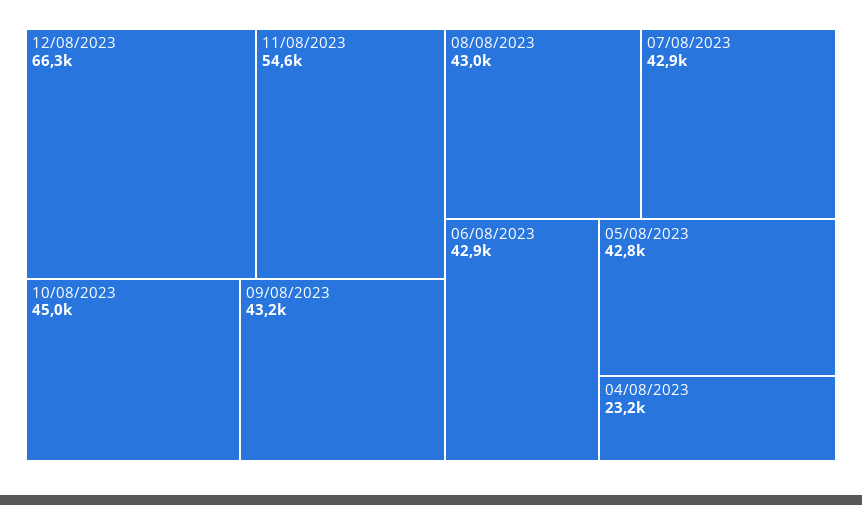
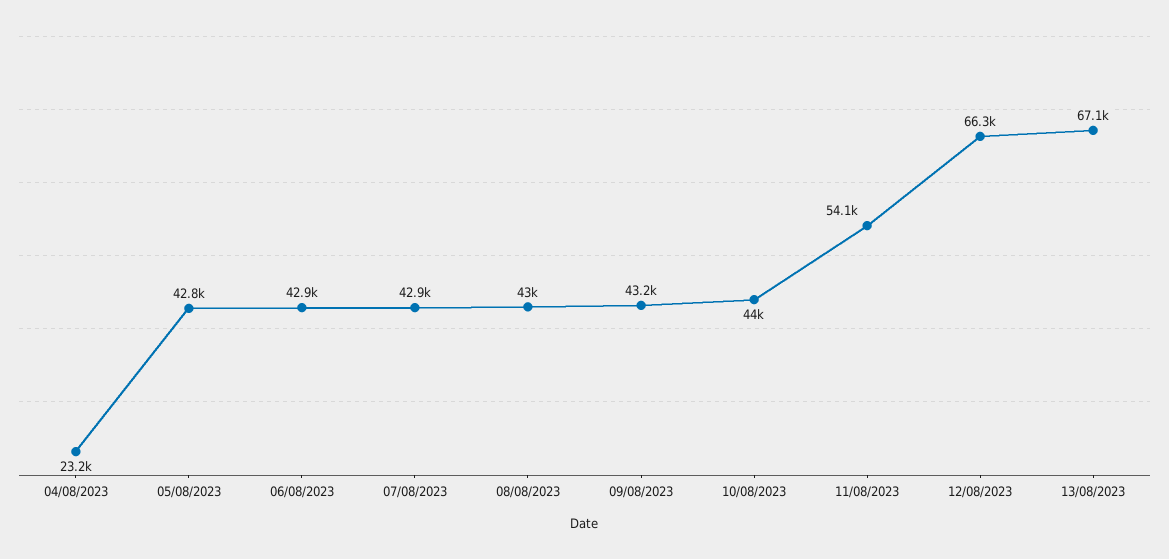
11/08/2023: 54600 -> 54100
10/08/2023: 45000 -> 44000
13/08/2023: none -> 67100

